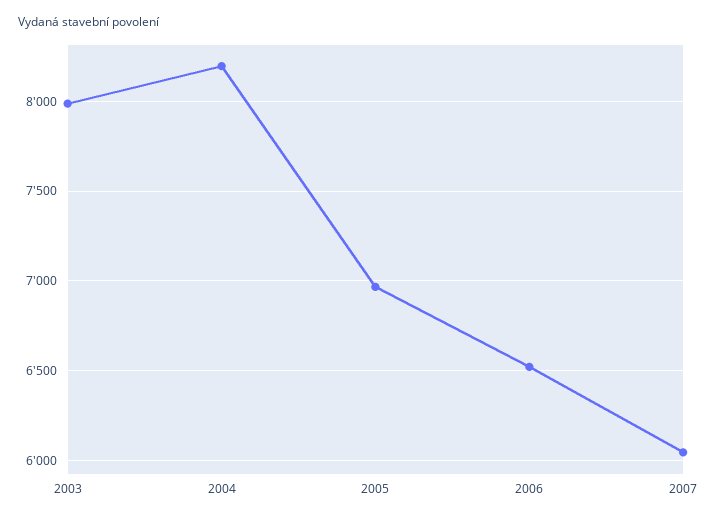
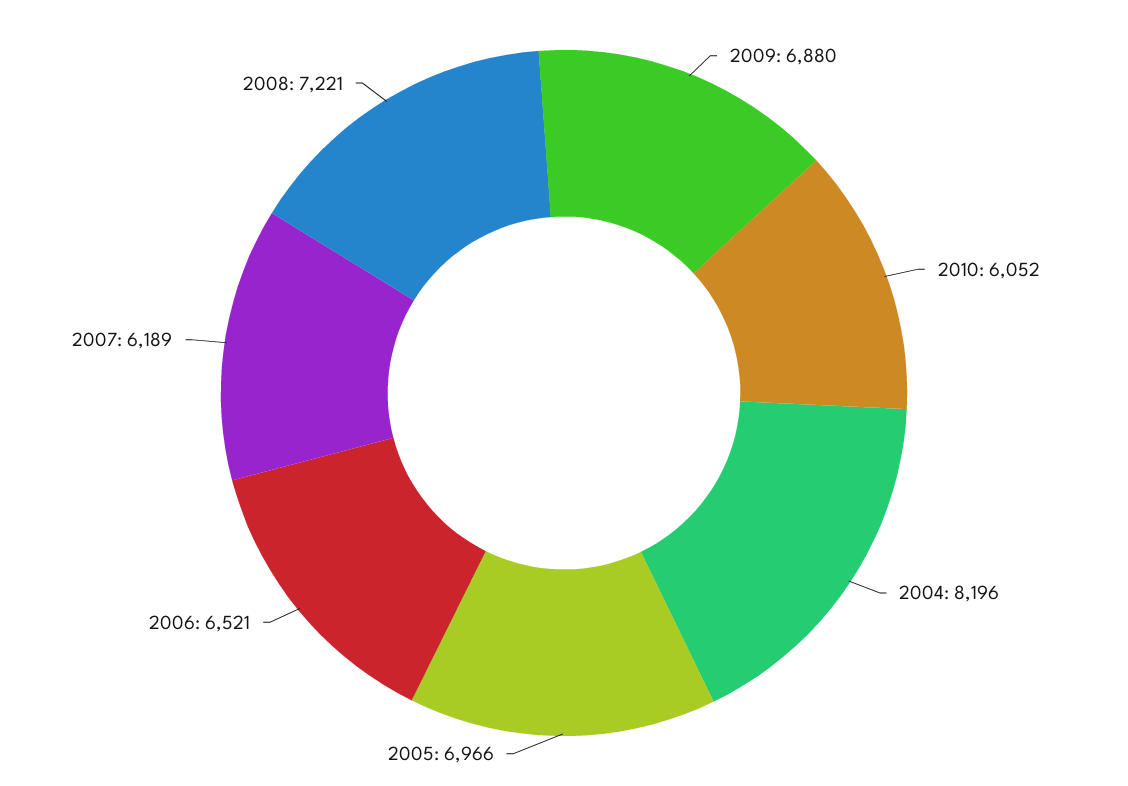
2003: 8000 -> none
2007: 6050 -> 6189
2009: none -> 6880
2010: none -> 6052
2008: none -> 7221

